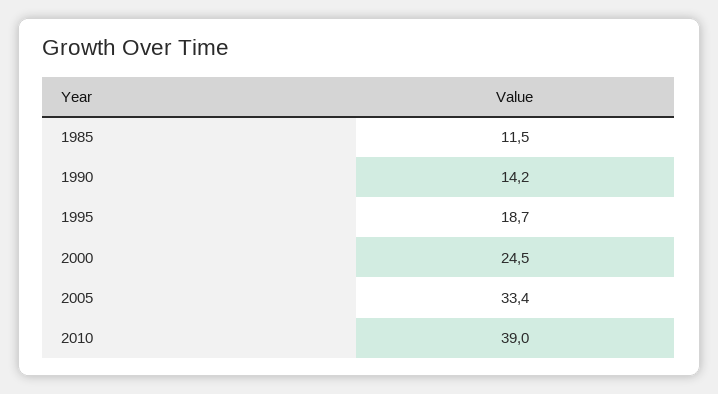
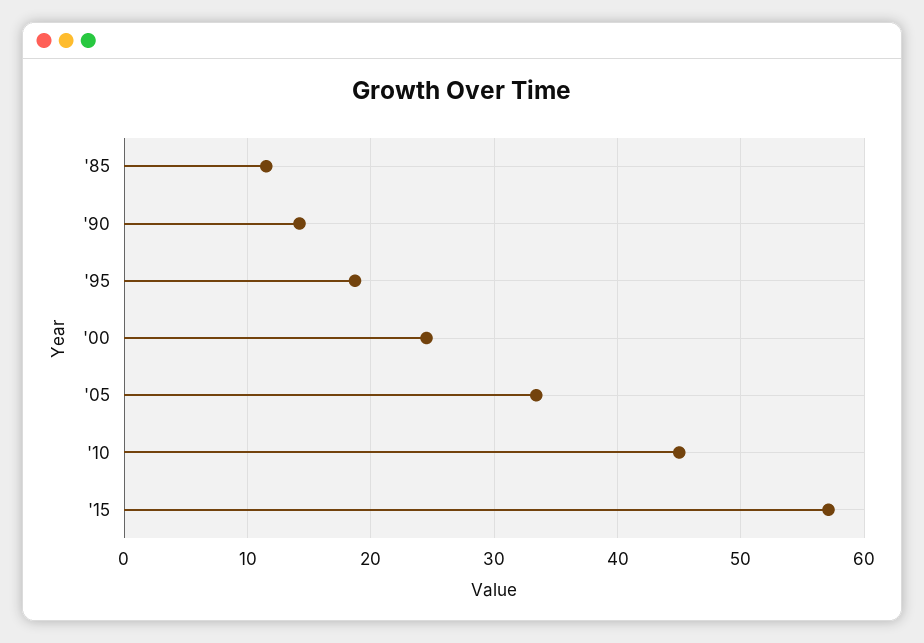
2010: 39 -> 45
'15: none -> 57

